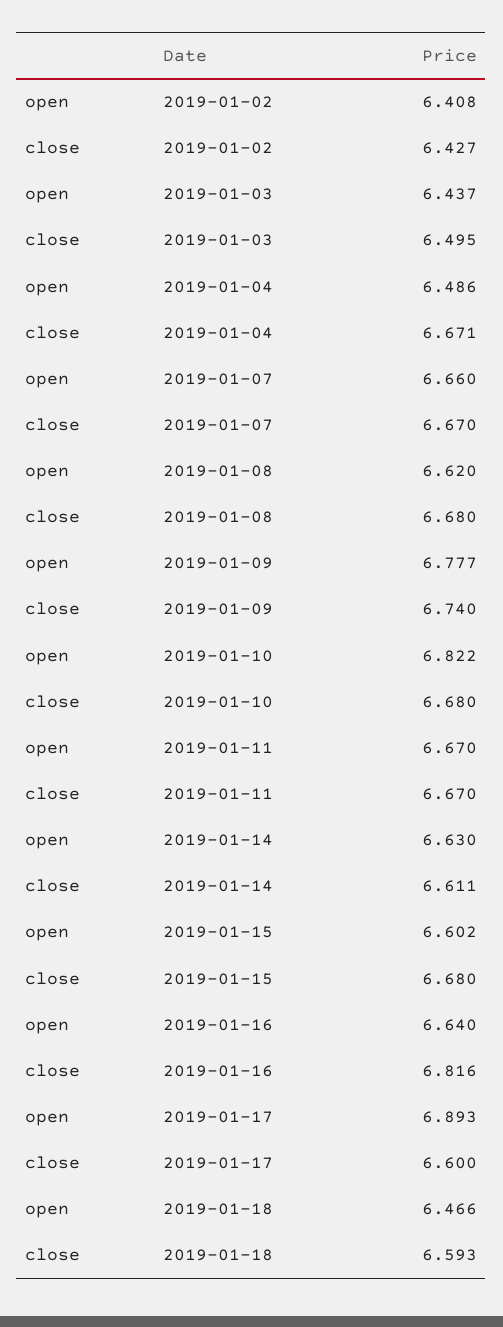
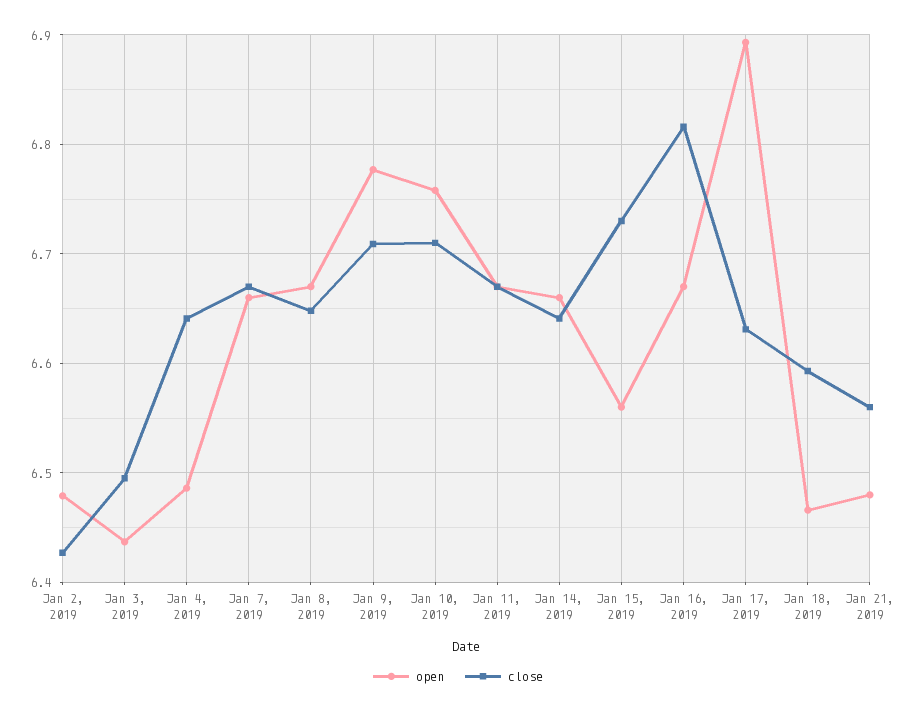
open, 2019-01-02: 6.408 -> 6.48
close, 2019-01-04: 6.671 -> 6.64
open, 2019-01-08: 6.62 -> 6.67
close, 2019-01-08: 6.68 -> 6.65
close, 2019-01-09: 6.74 -> 6.71
open, 2019-01-10: 6.822 -> 6.76
close, 2019-01-10: 6.68 -> 6.71
open, 2019-01-14: 6.63 -> 6.66
close, 2019-01-14: 6.611 -> 6.64
open, 2019-01-15: 6.602 -> 6.56
close, 2019-01-15: 6.68 -> 6.73
open, 2019-01-16: 6.64 -> 6.67
close, 2019-01-17: 6.6 -> 6.63
open, Jan 21, 2019: none -> 6.48
close, Jan 21, 2019: none -> 6.56

